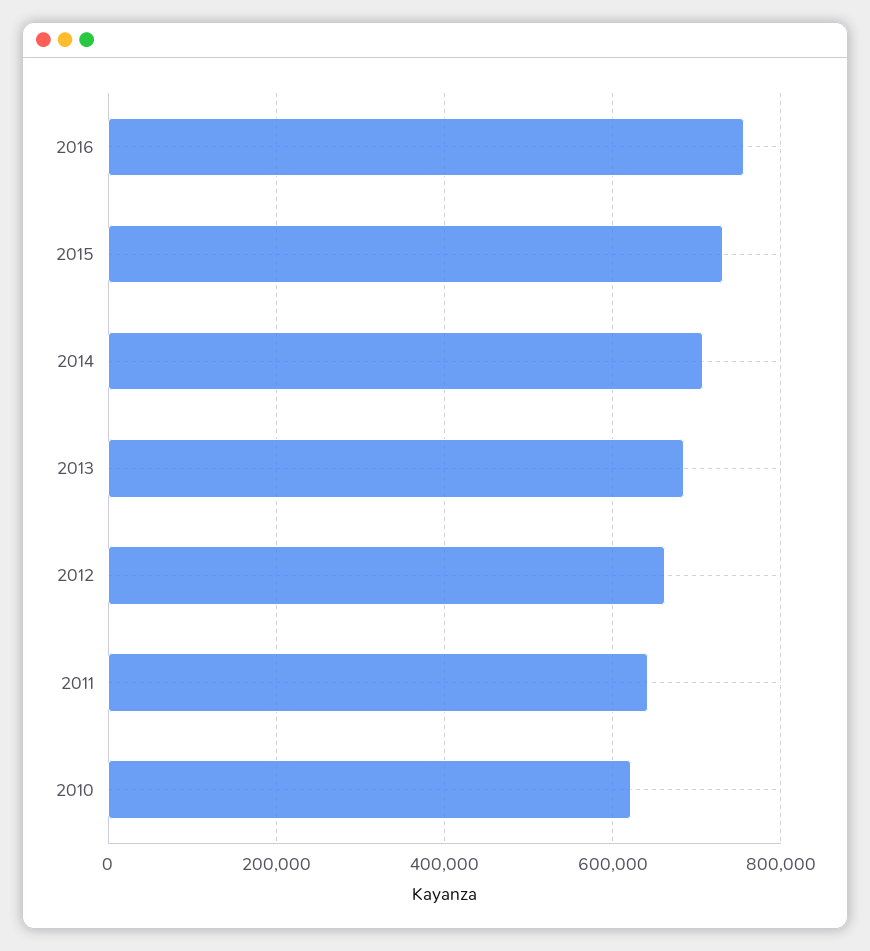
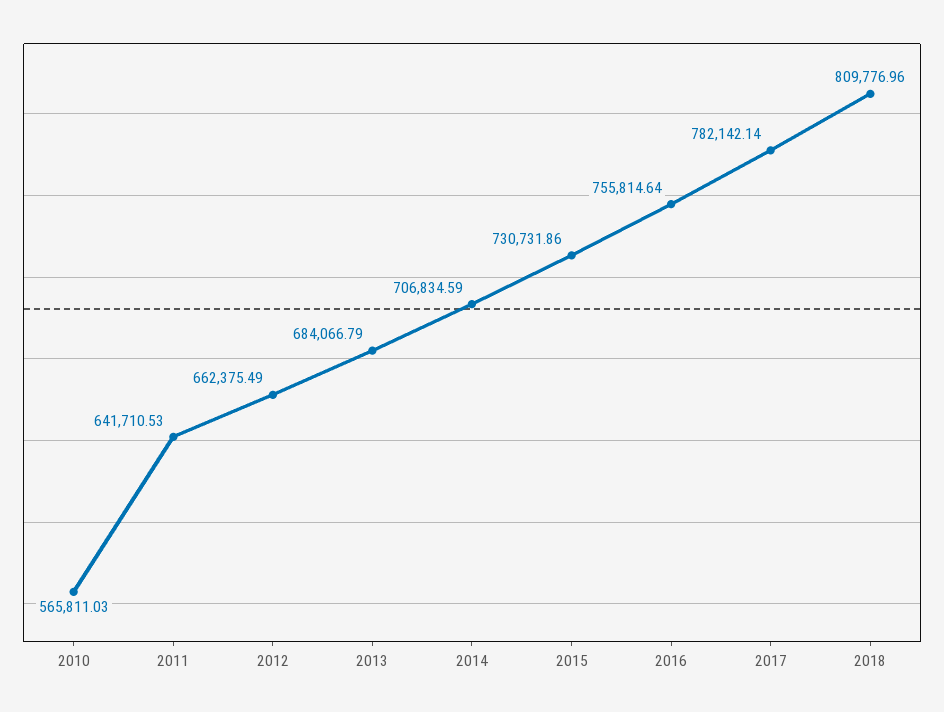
2010: 620000 -> 565811.03
2017: none -> 782142.14
2018: none -> 809776.96

